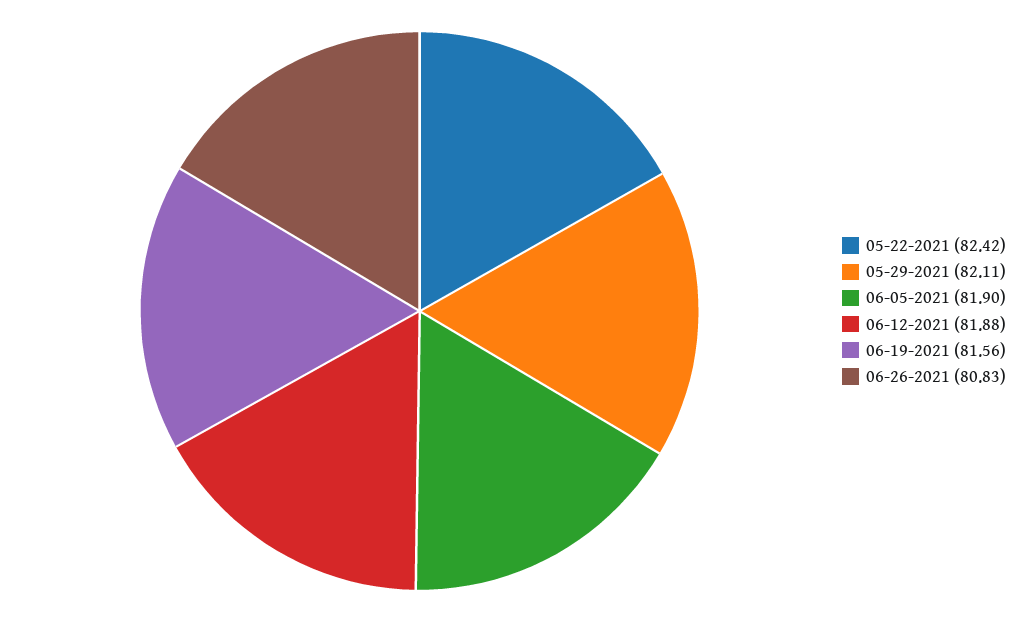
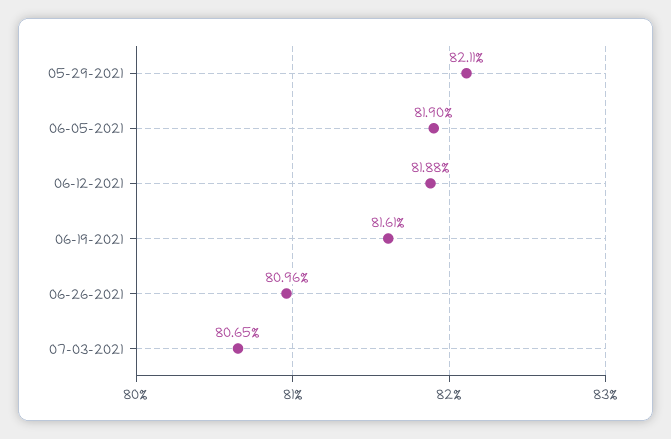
05-22-2021: 82.42 -> none
06-19-2021: 81.56 -> 81.61
06-26-2021: 80.83 -> 80.96
07-03-2021: none -> 80.65

